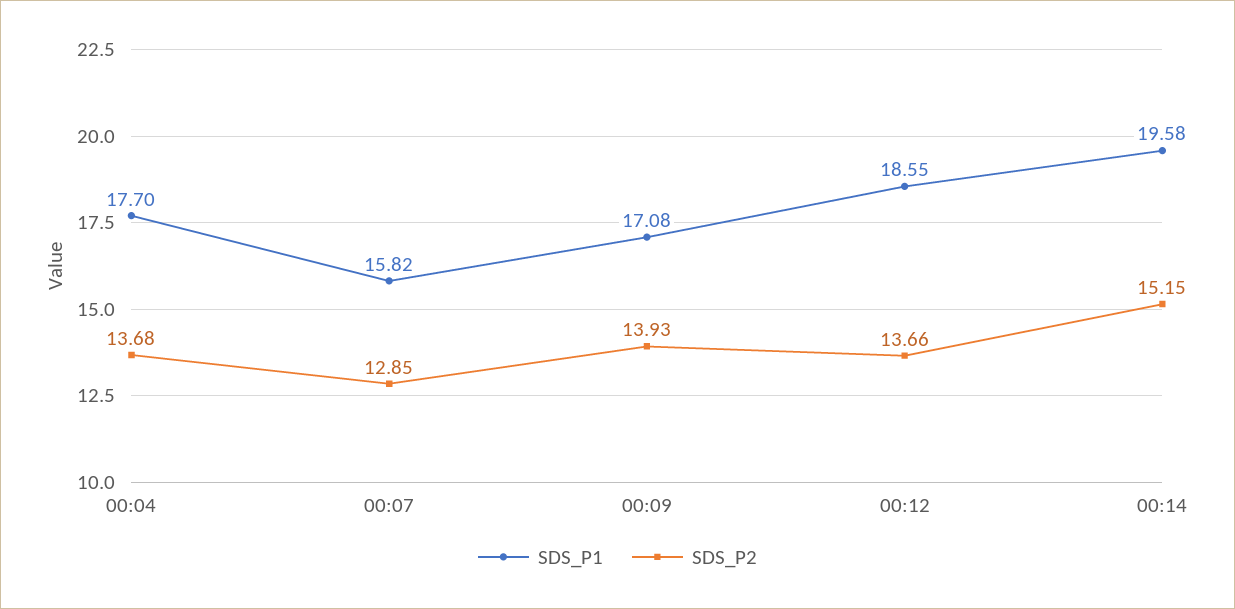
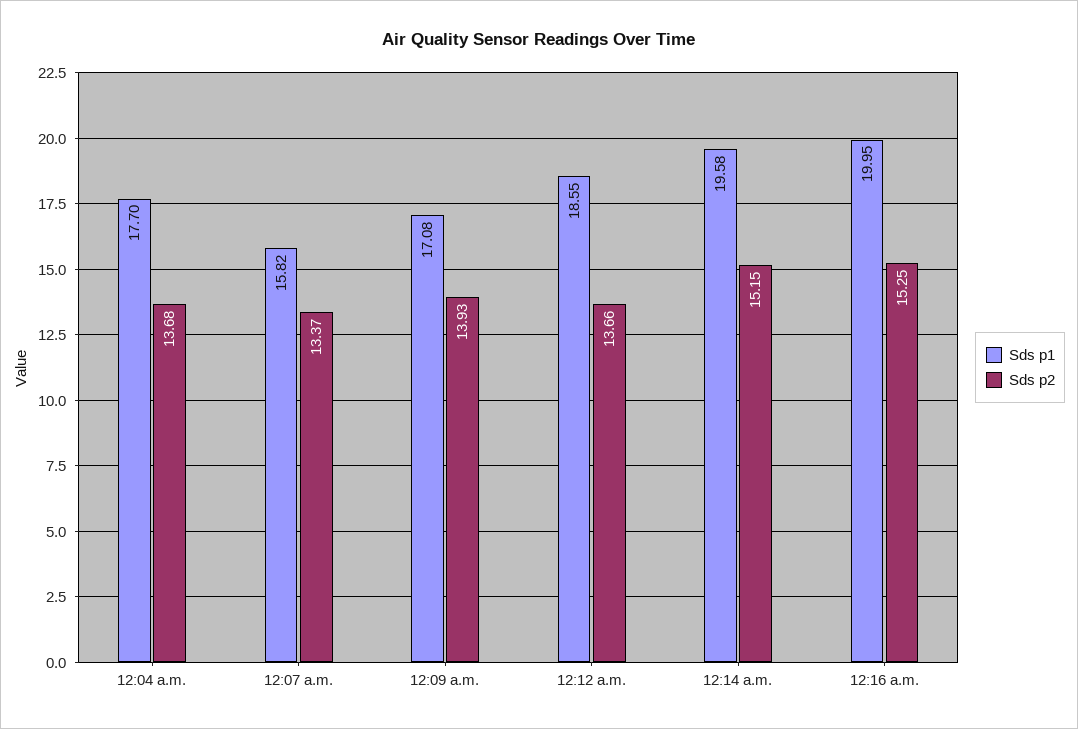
SDS_P2, 00:07: 12.85 -> 13.37
SDS_P1, 12:16 a.m.: none -> 19.95
SDS_P2, 12:16 a.m.: none -> 15.25

